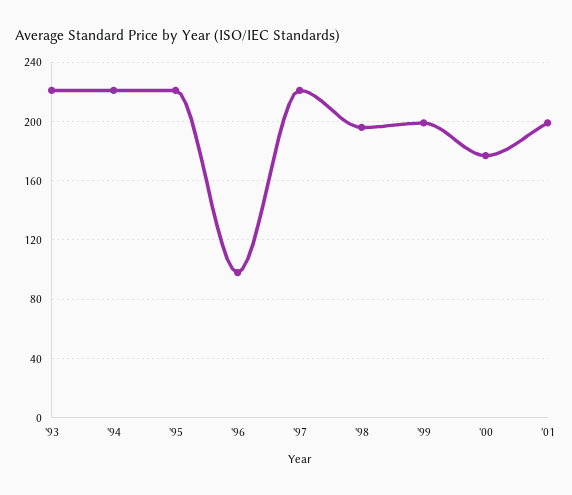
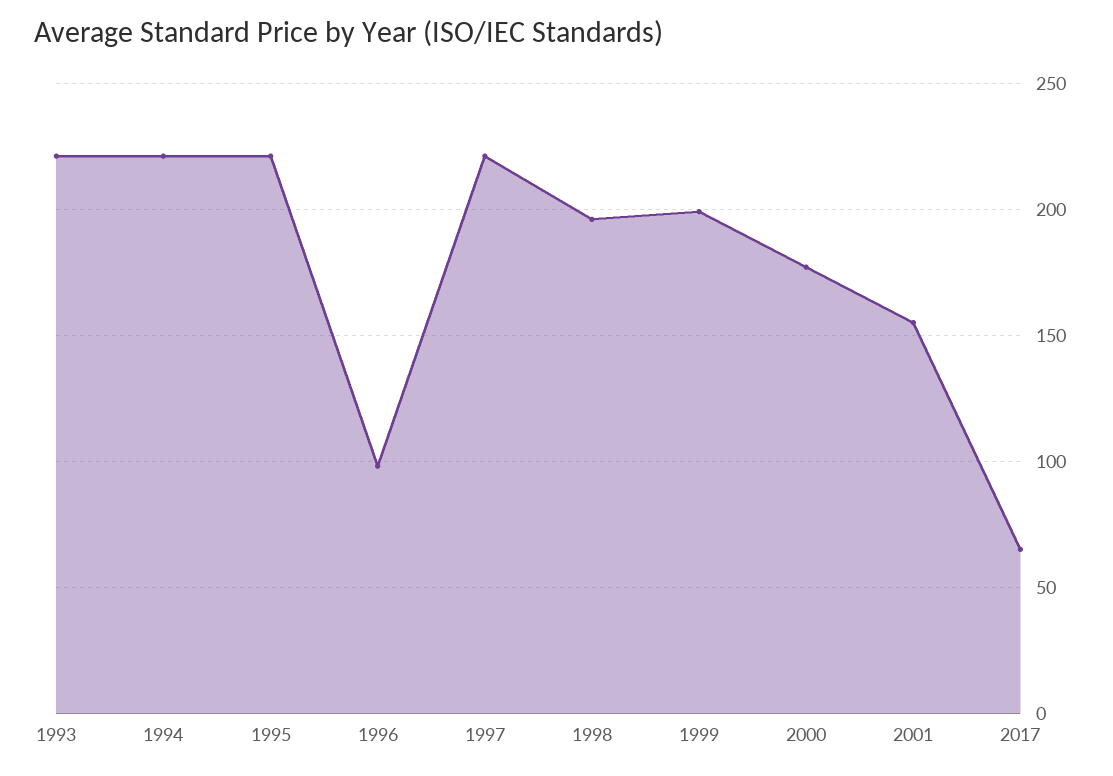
'01: 200 -> 155
2017: none -> 65

